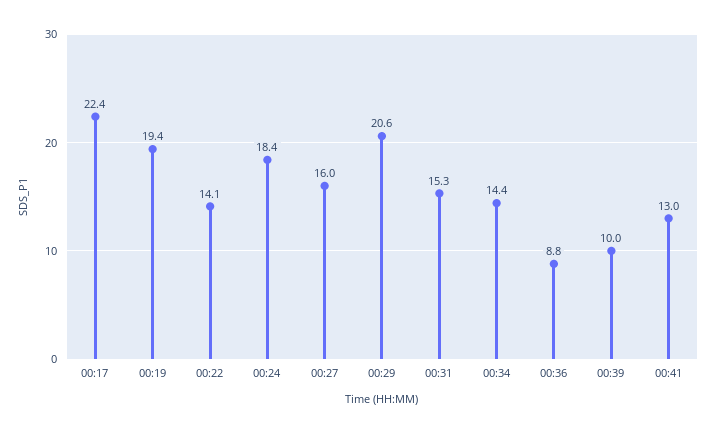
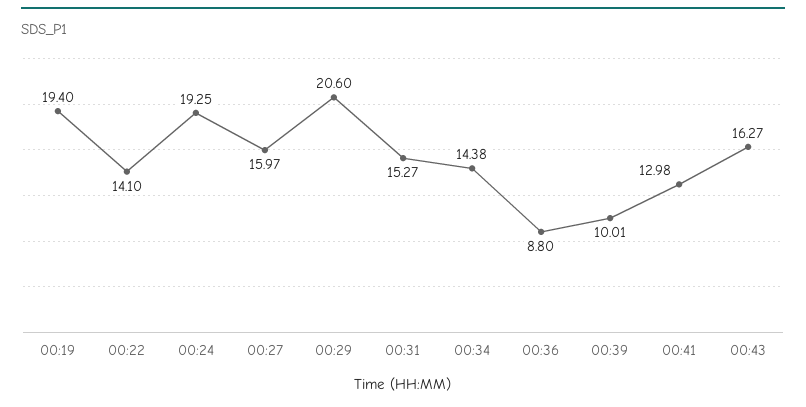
00:17: 22.4 -> none
00:24: 18.4 -> 19.25
00:43: none -> 16.27

